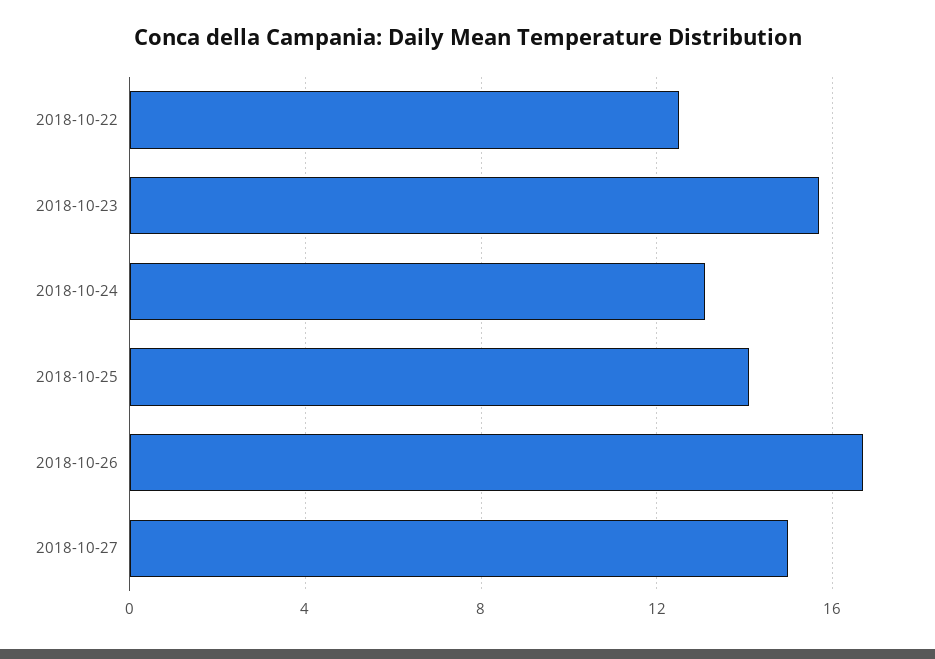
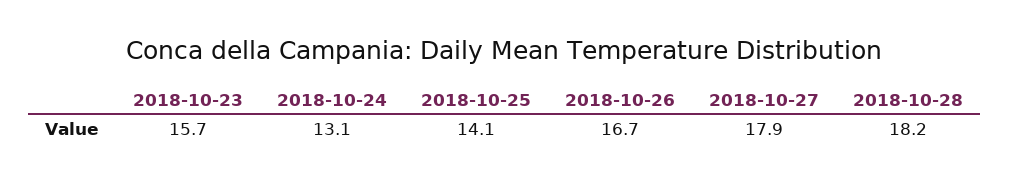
2018-10-22: 12.5 -> none
2018-10-27: 15 -> 17.9
2018-10-28: none -> 18.2

